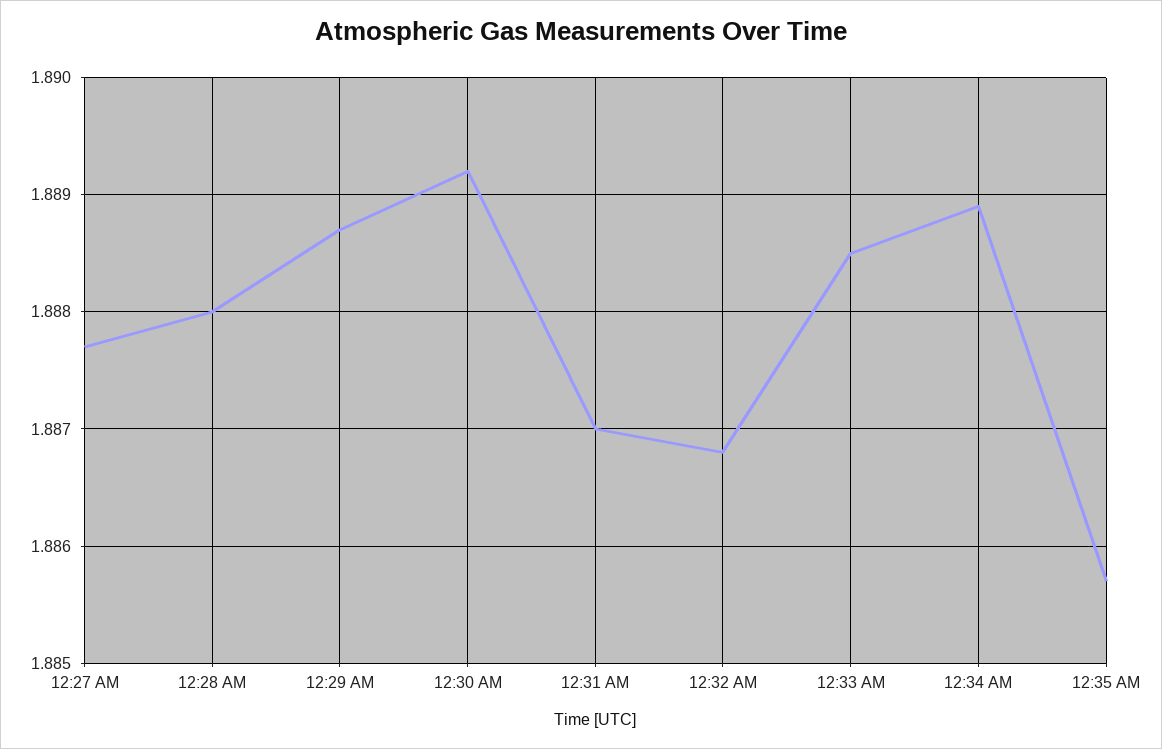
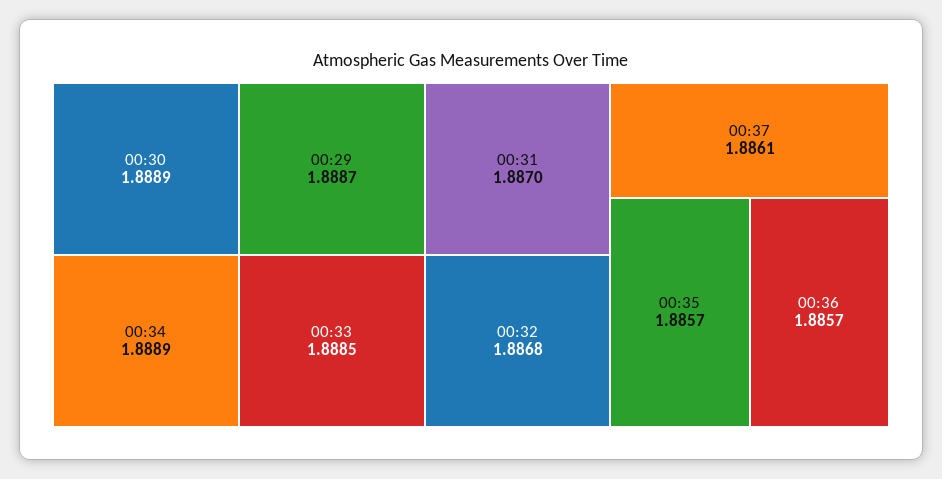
12:27 AM: 1.8877 -> none
12:28 AM: 1.888 -> none
12:30 AM: 1.8892 -> 1.8889
00:37: none -> 1.8861
00:36: none -> 1.8857

